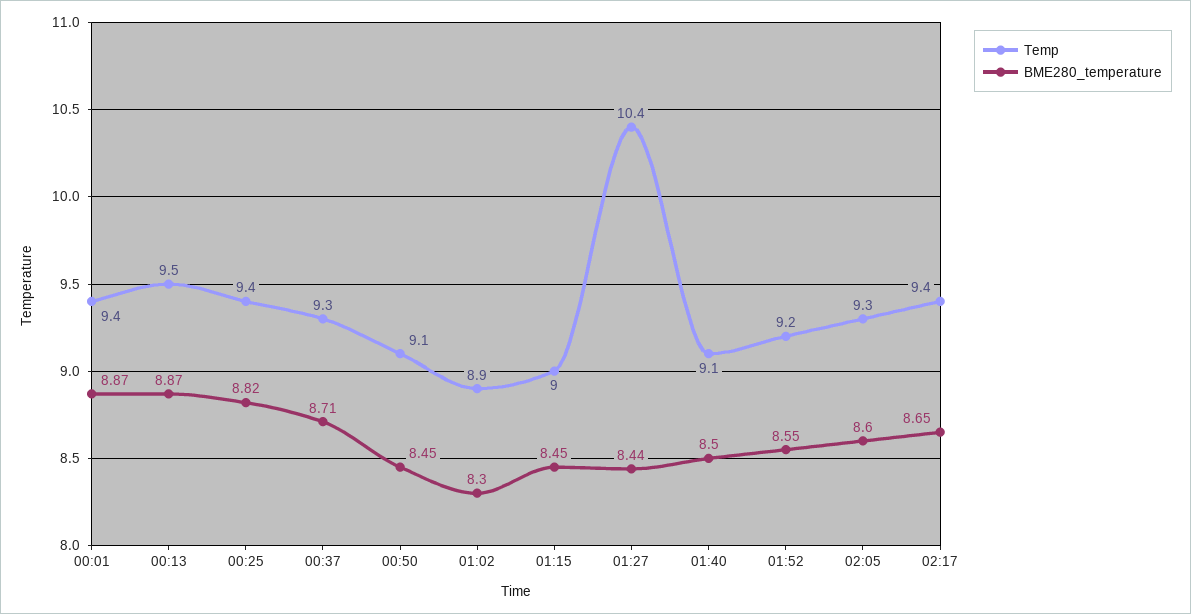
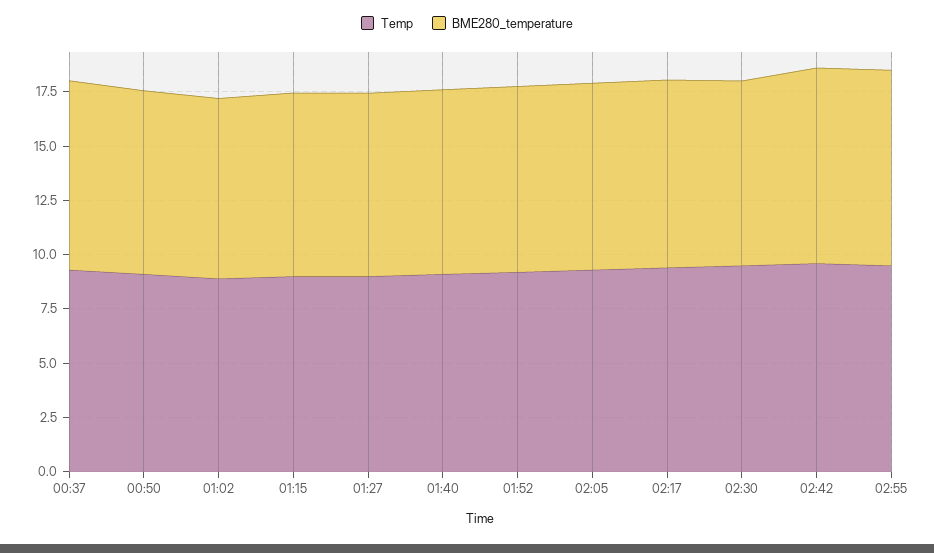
Temp, 00:01: 9.4 -> none
BME280_temperature, 00:01: 8.87 -> none
Temp, 00:13: 9.5 -> none
BME280_temperature, 00:13: 8.87 -> none
Temp, 00:25: 9.4 -> none
BME280_temperature, 00:25: 8.82 -> none
Temp, 01:27: 10.4 -> 9
Temp, 02:30: none -> 9.5
BME280_temperature, 02:30: none -> 8.5
Temp, 02:42: none -> 9.5
BME280_temperature, 02:42: none -> 9
Temp, 02:55: none -> 9.5
BME280_temperature, 02:55: none -> 9

